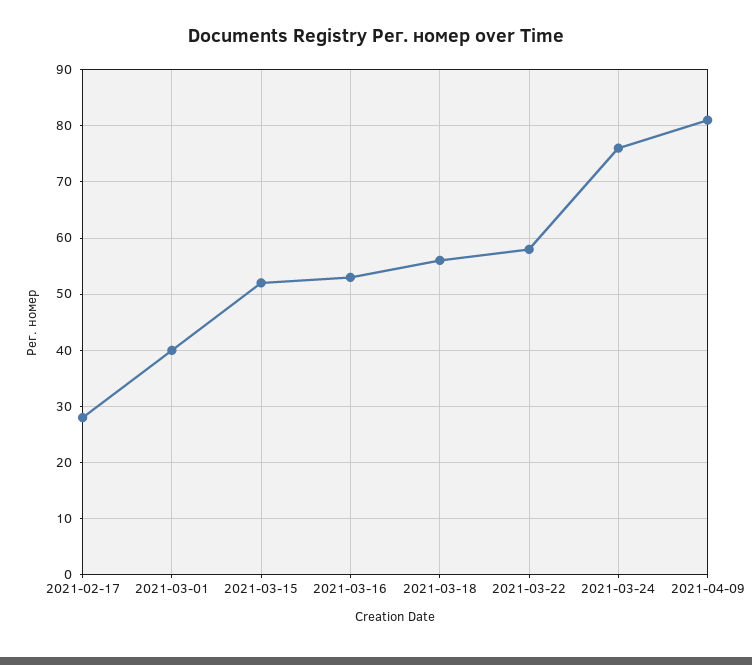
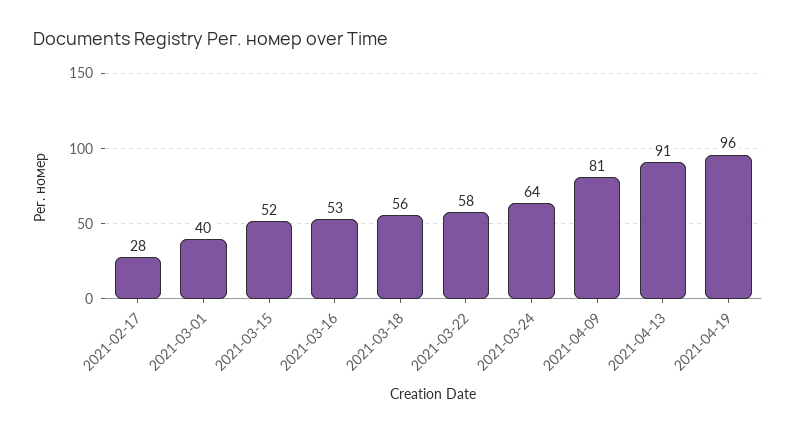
2021-03-24: 75 -> 64
2021-04-13: none -> 91
2021-04-19: none -> 96

